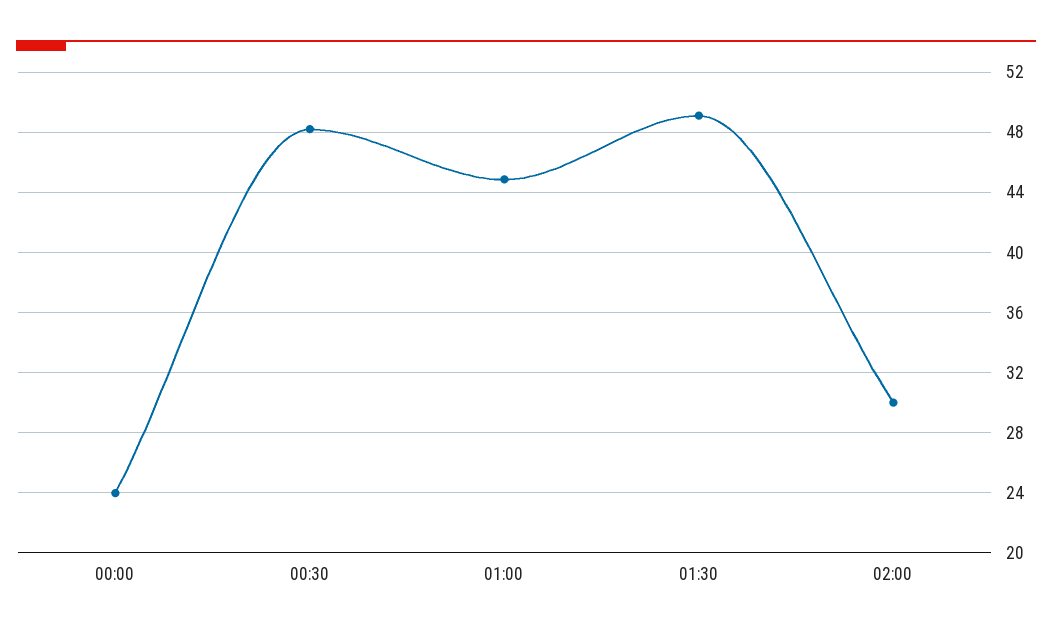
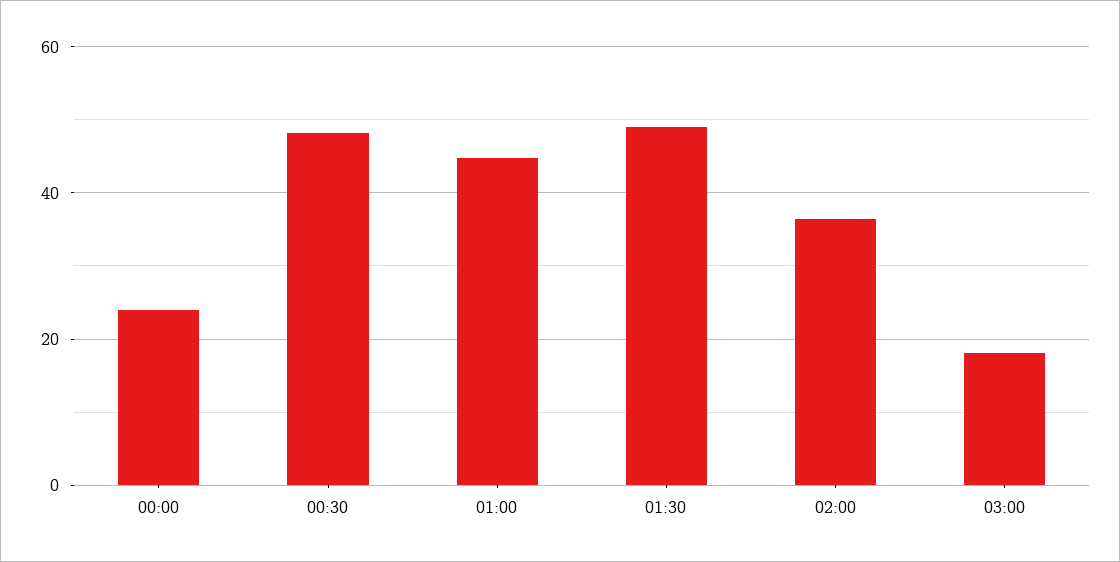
02:00: 30 -> 36
03:00: none -> 18

